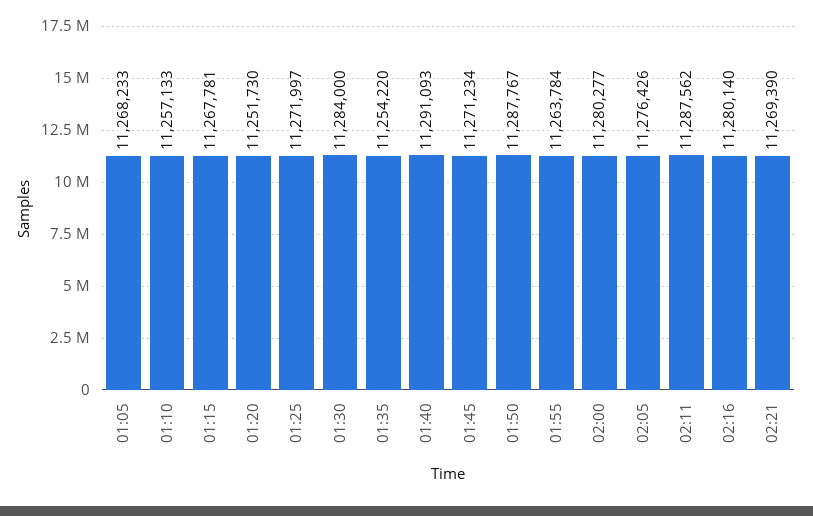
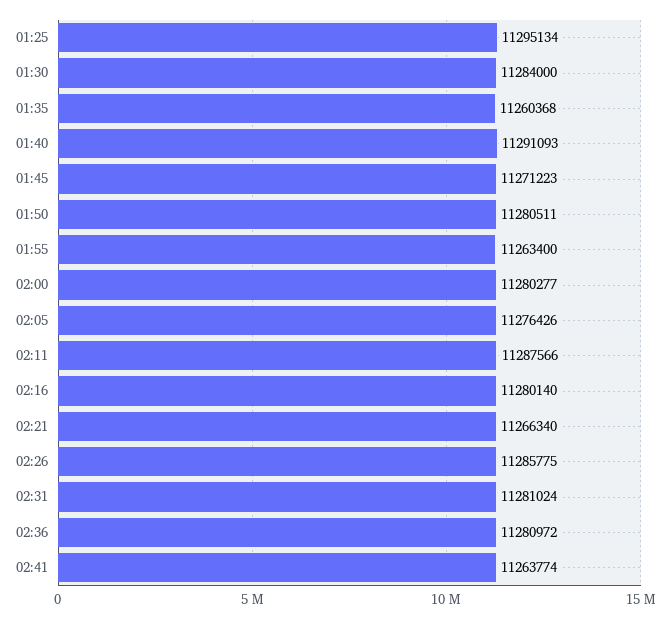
01:05: 11268233 -> none
01:10: 11257133 -> none
01:15: 11267781 -> none
01:20: 11251730 -> none
01:25: 11271997 -> 11295134
01:35: 11254220 -> 11260368
01:45: 11271234 -> 11271223
01:50: 11287767 -> 11280511
01:55: 11263784 -> 11263400
02:11: 11287562 -> 11287566
02:21: 11269390 -> 11266340
02:26: none -> 11285775
02:31: none -> 11281024
02:36: none -> 11280972
02:41: none -> 11263774

